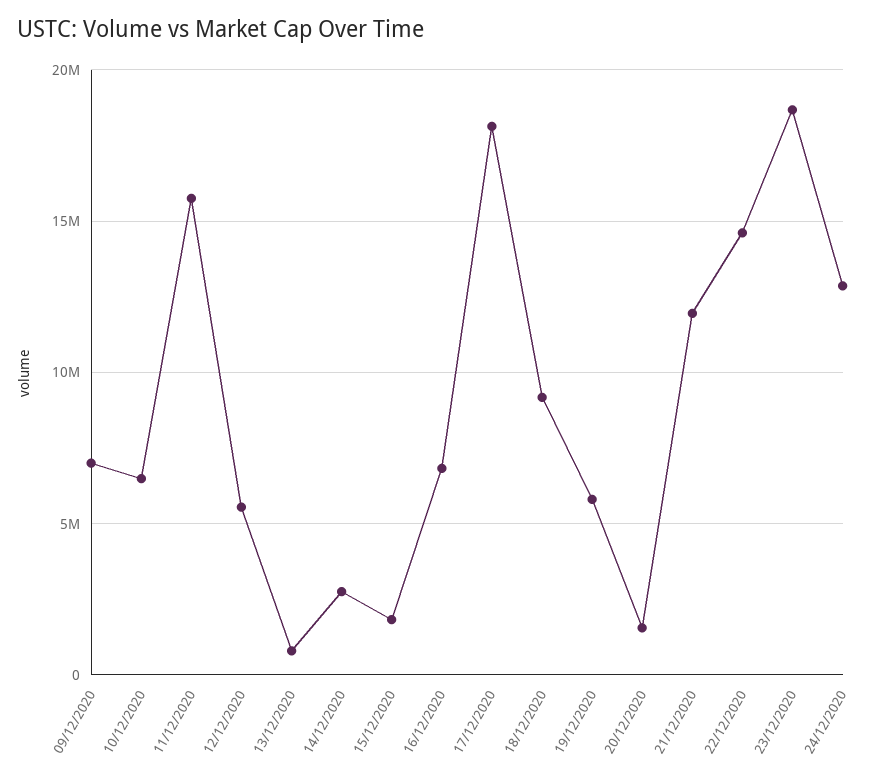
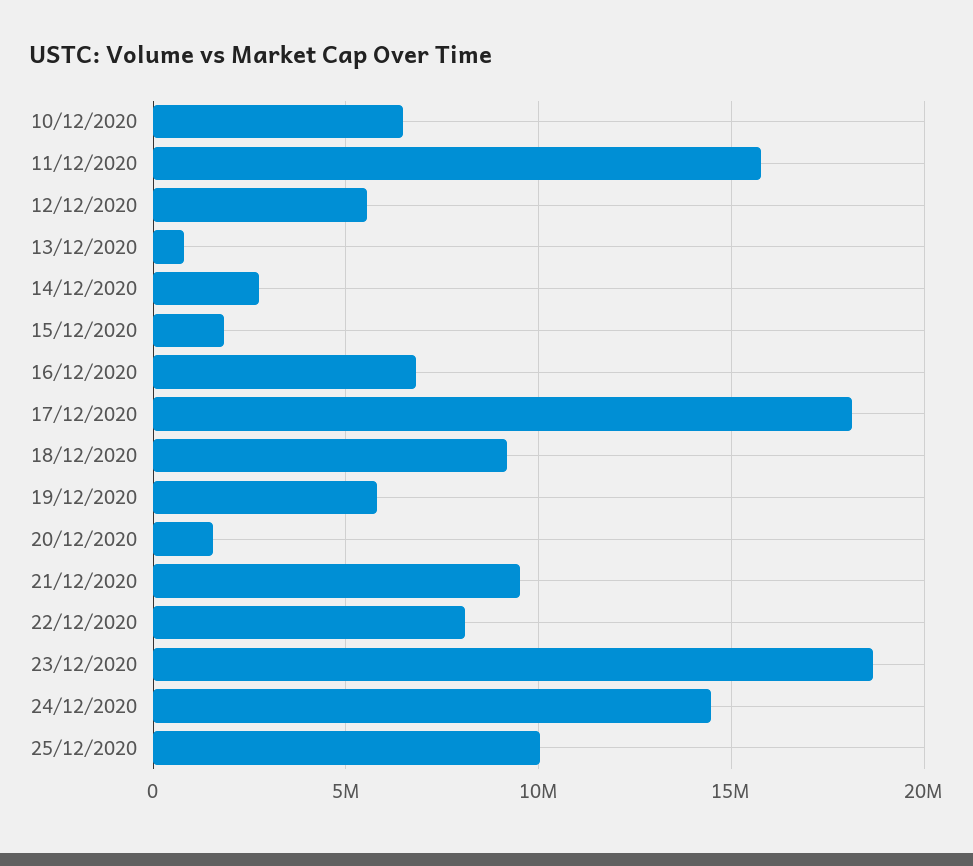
09/12/2020: 7000000 -> none
21/12/2020: 12000000 -> 9500000
22/12/2020: 14500000 -> 8000000
24/12/2020: 13000000 -> 14500000
25/12/2020: none -> 10000000

